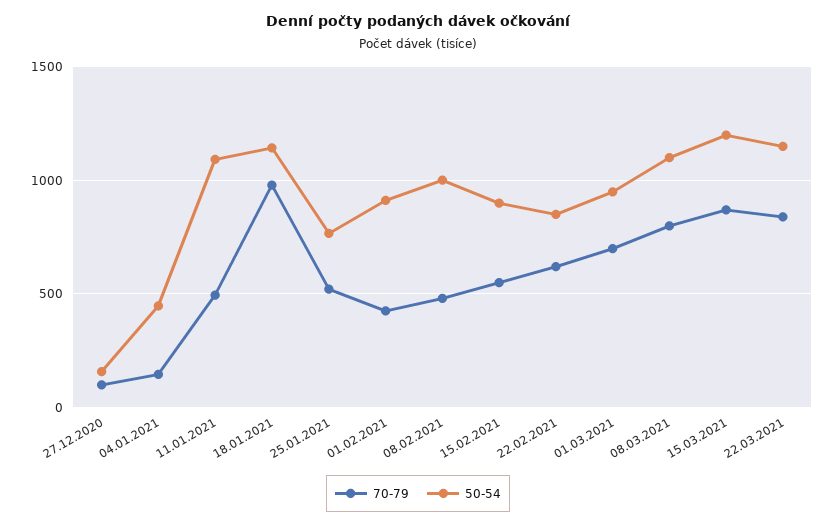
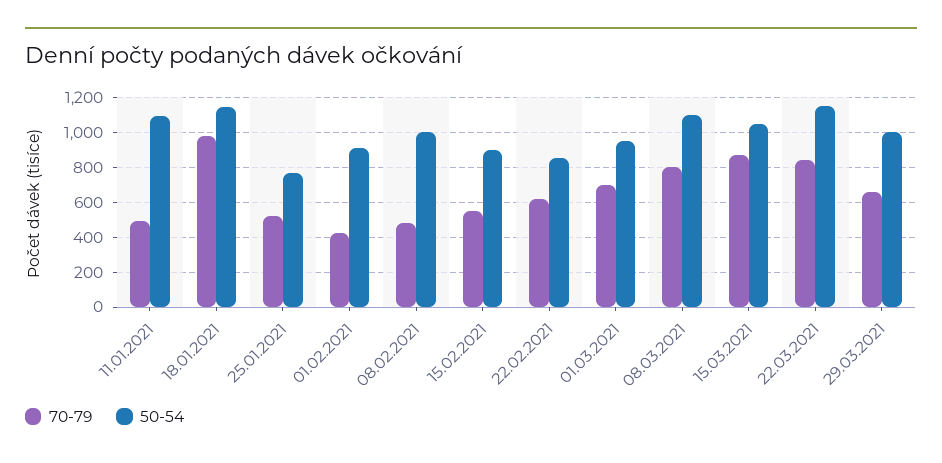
70-79, 27.12.2020: 100 -> none
50-54, 27.12.2020: 150 -> none
70-79, 04.01.2021: 150 -> none
50-54, 04.01.2021: 450 -> none
50-54, 15.03.2021: 1200 -> 1050
70-79, 29.03.2021: none -> 650
50-54, 29.03.2021: none -> 1000

